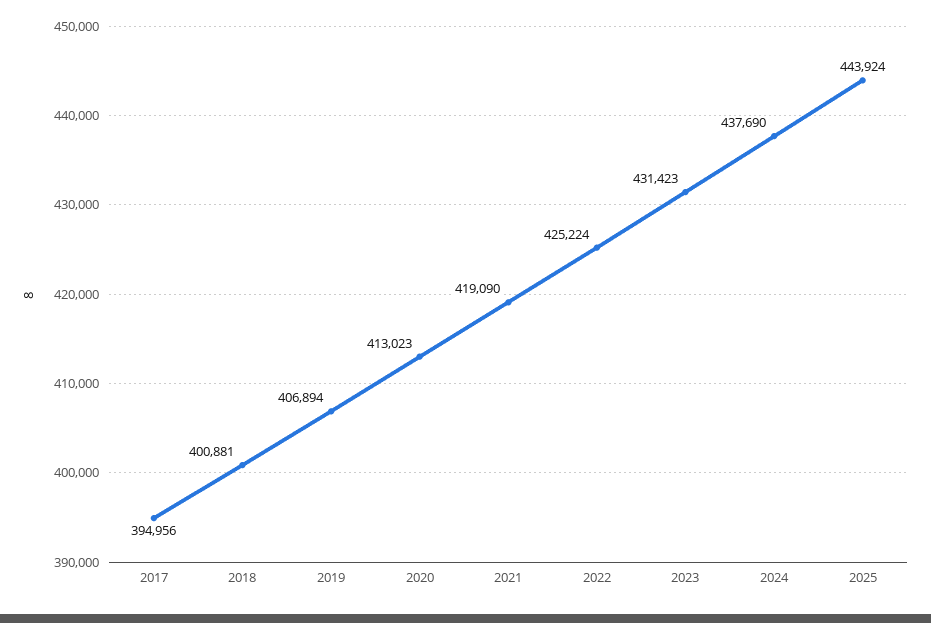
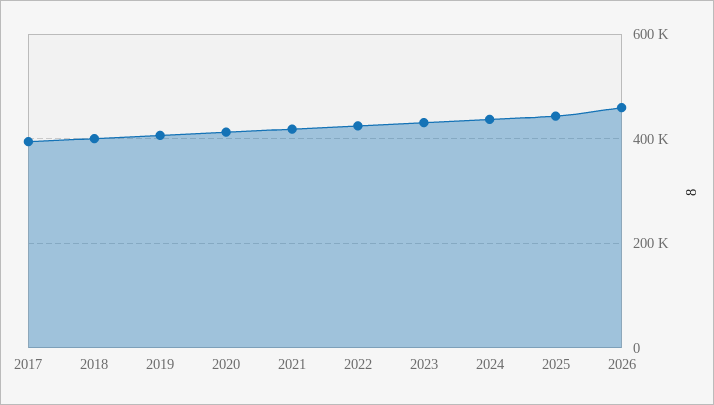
2026: none -> 460000

